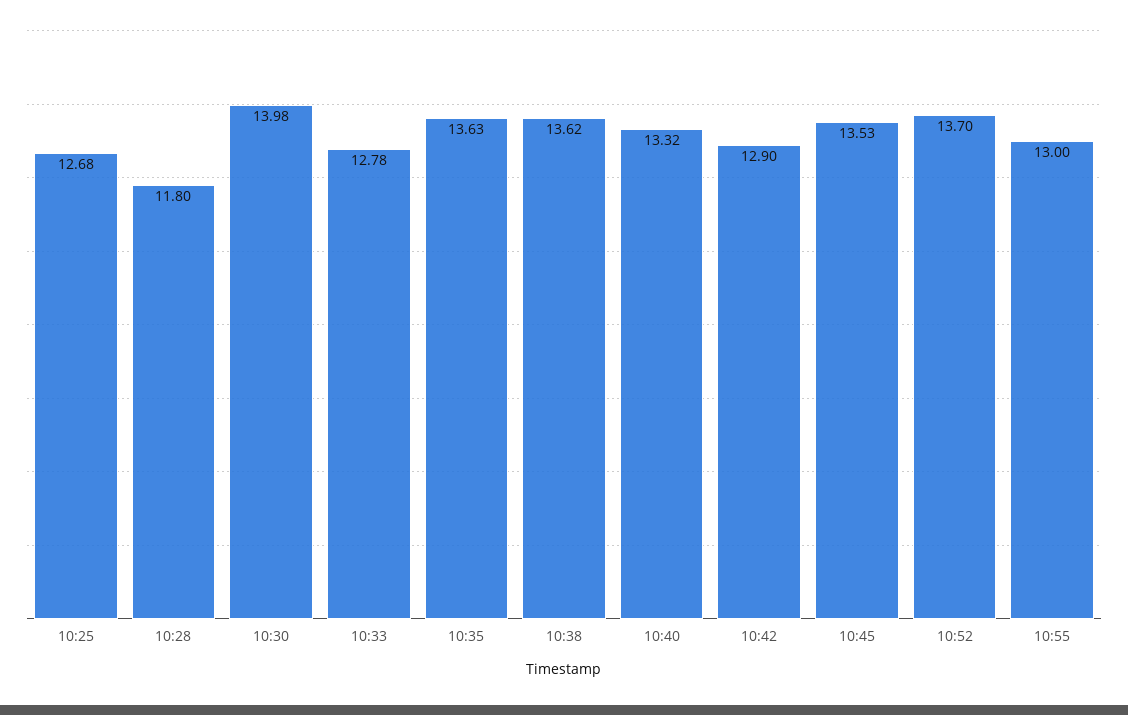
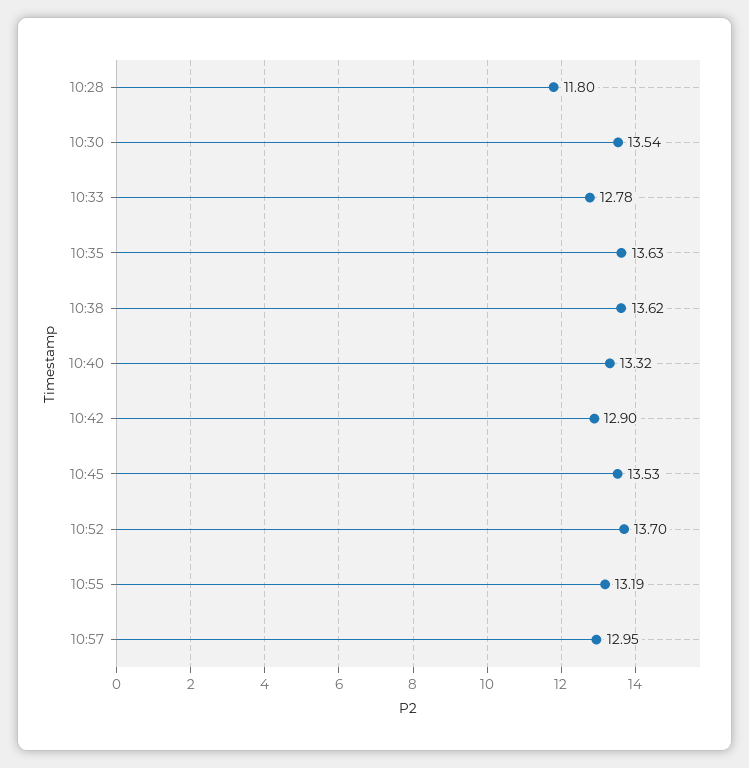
10:25: 12.68 -> none
10:30: 13.98 -> 13.54
10:55: 13 -> 13.19
10:57: none -> 12.95

